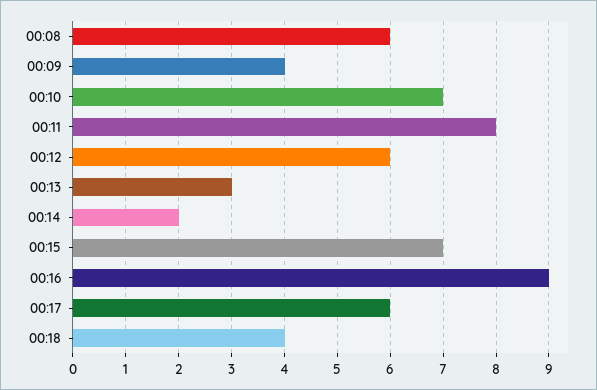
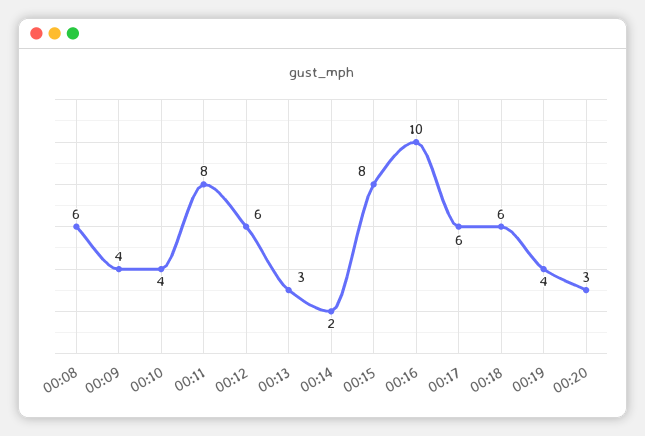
00:10: 7 -> 4
00:15: 7 -> 8
00:16: 9 -> 10
00:18: 4 -> 6
00:19: none -> 4
00:20: none -> 3

